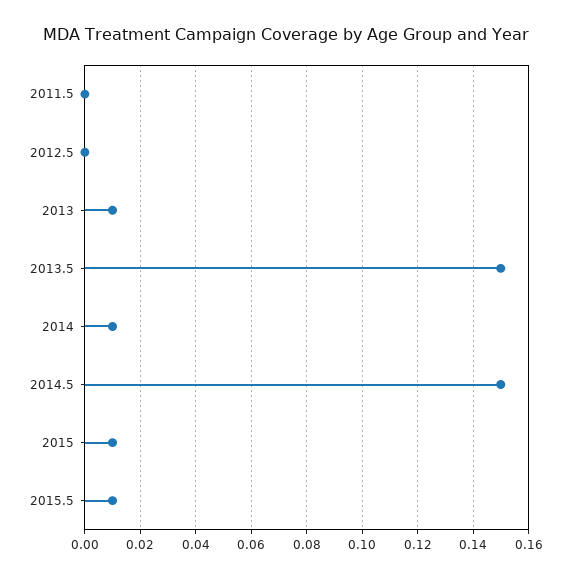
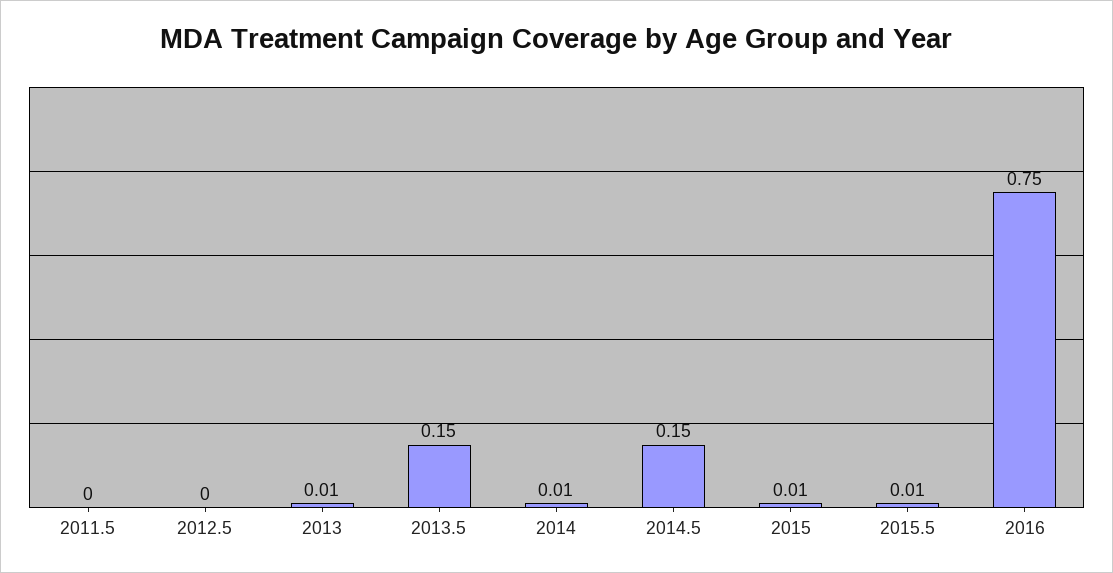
2016: none -> 0.75

